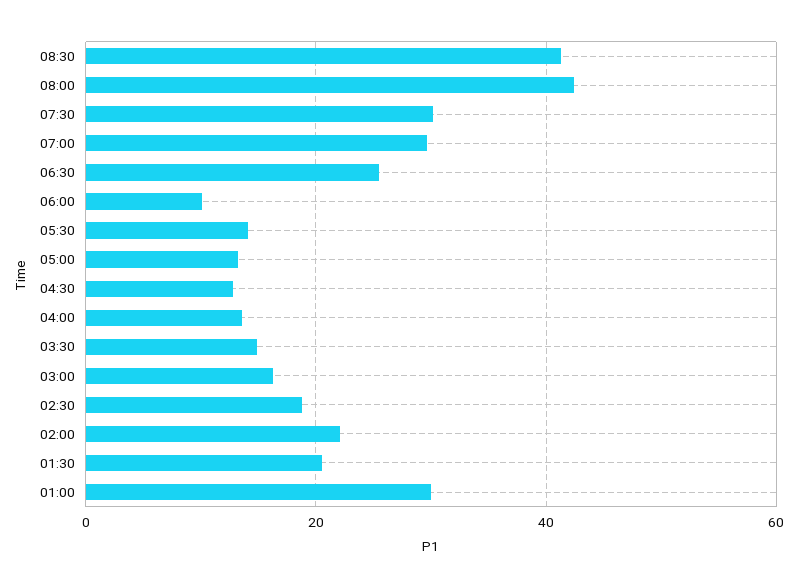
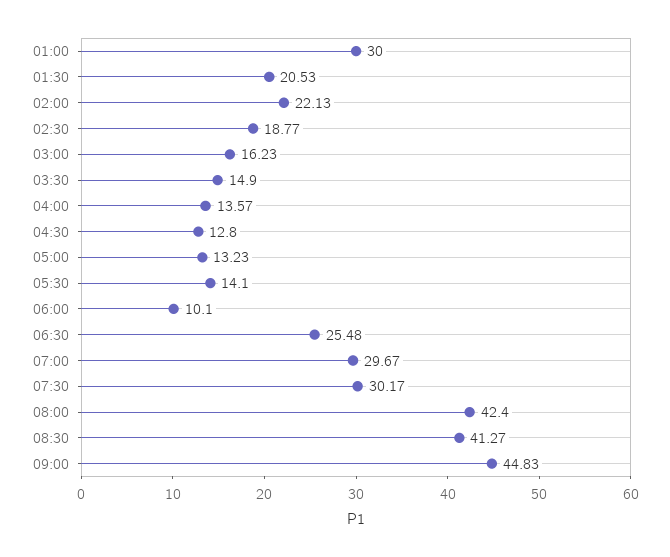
09:00: none -> 44.83

